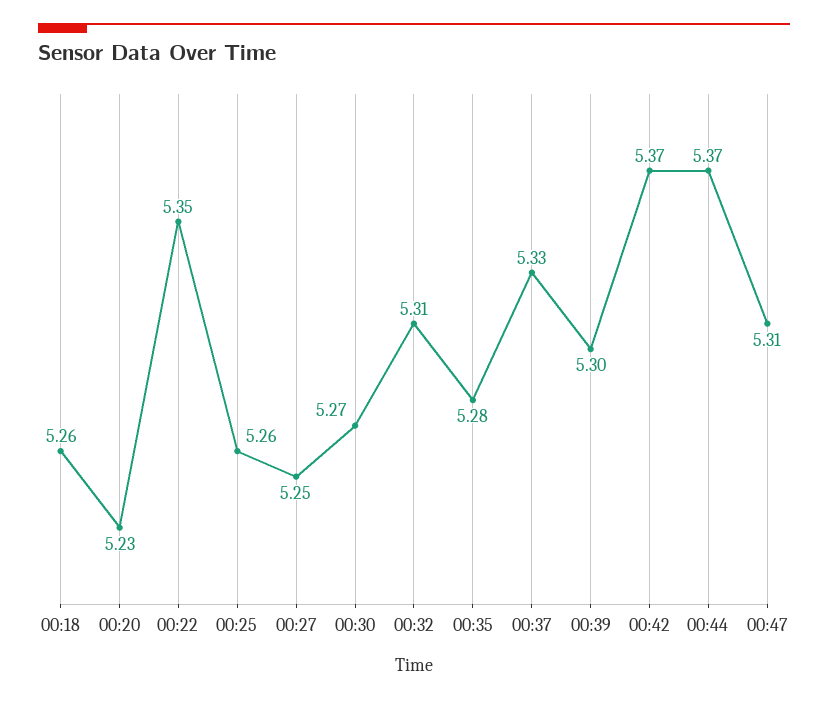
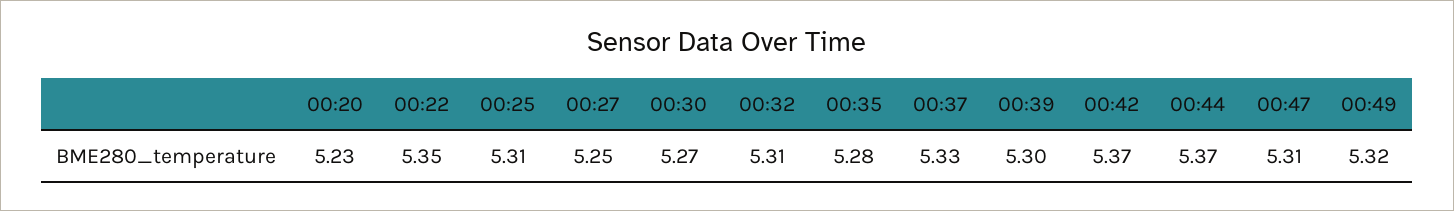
00:18: 5.26 -> none
00:25: 5.26 -> 5.31
00:49: none -> 5.32

